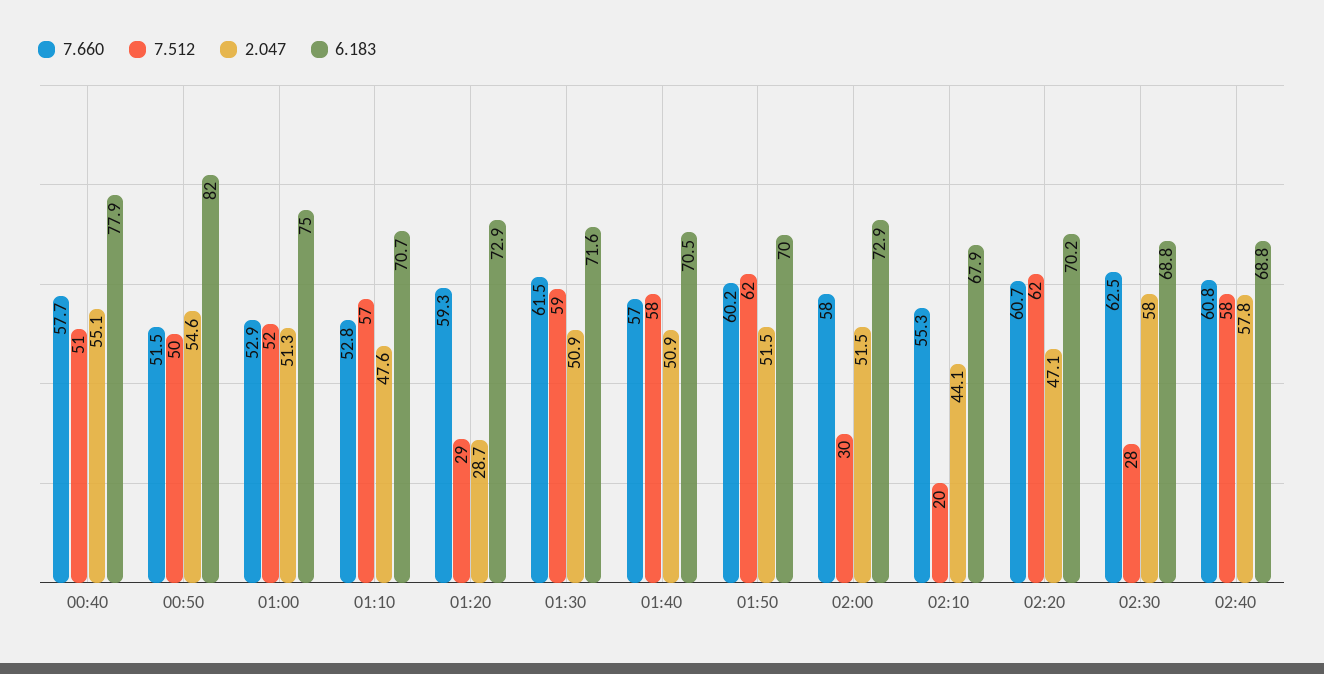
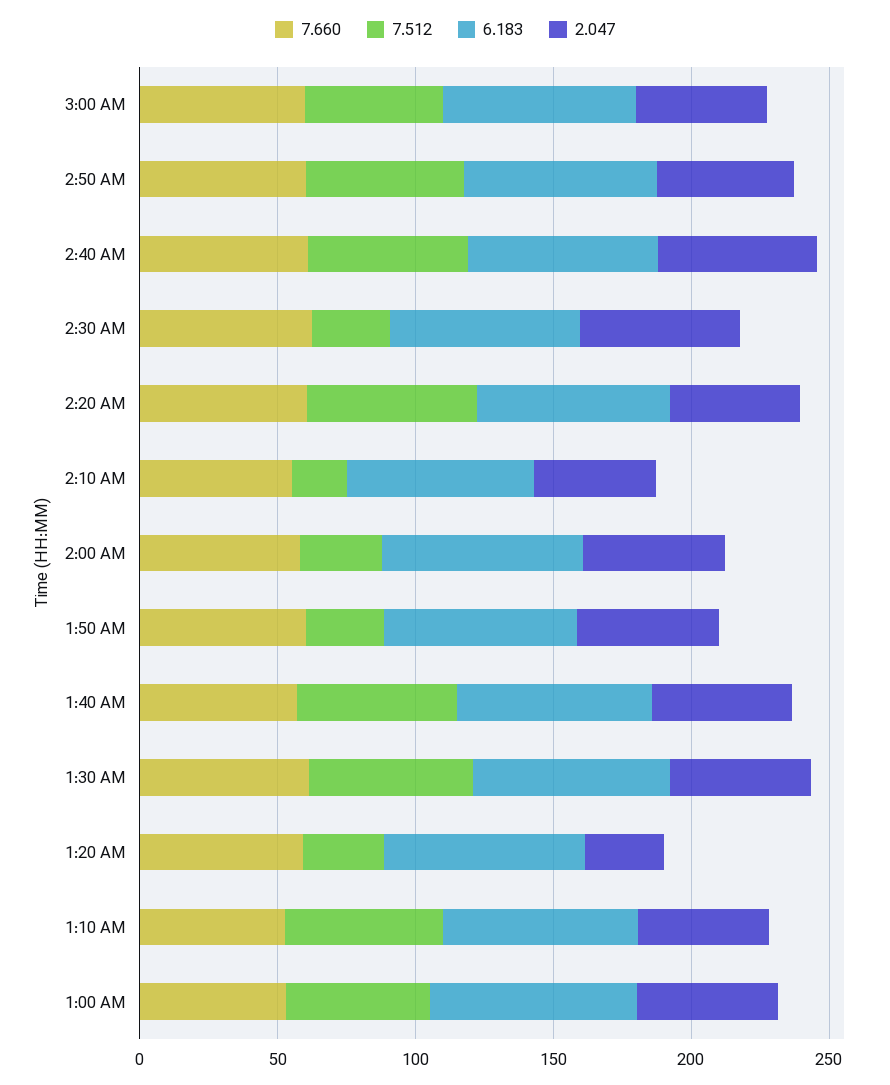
7.660, 00:40: 57.7 -> none
7.512, 00:40: 51 -> none
2.047, 00:40: 55.1 -> none
6.183, 00:40: 77.9 -> none
7.660, 00:50: 51.5 -> none
7.512, 00:50: 50 -> none
2.047, 00:50: 54.6 -> none
6.183, 00:50: 82 -> none
7.512, 01:50: 62 -> 30
7.660, 3:00 AM: none -> 60
7.512, 3:00 AM: none -> 50
6.183, 3:00 AM: none -> 70
2.047, 3:00 AM: none -> 50
7.660, 2:50 AM: none -> 60
7.512, 2:50 AM: none -> 60
6.183, 2:50 AM: none -> 70
2.047, 2:50 AM: none -> 50

